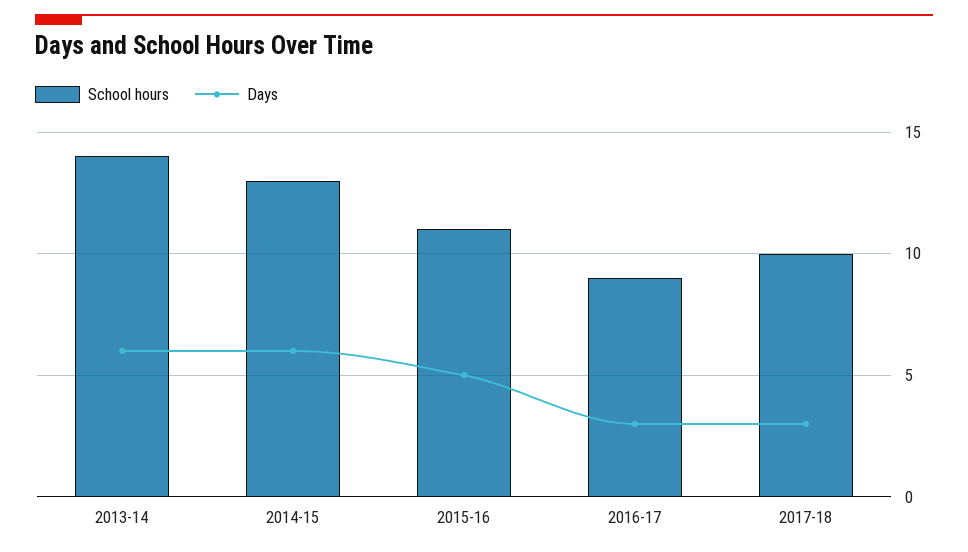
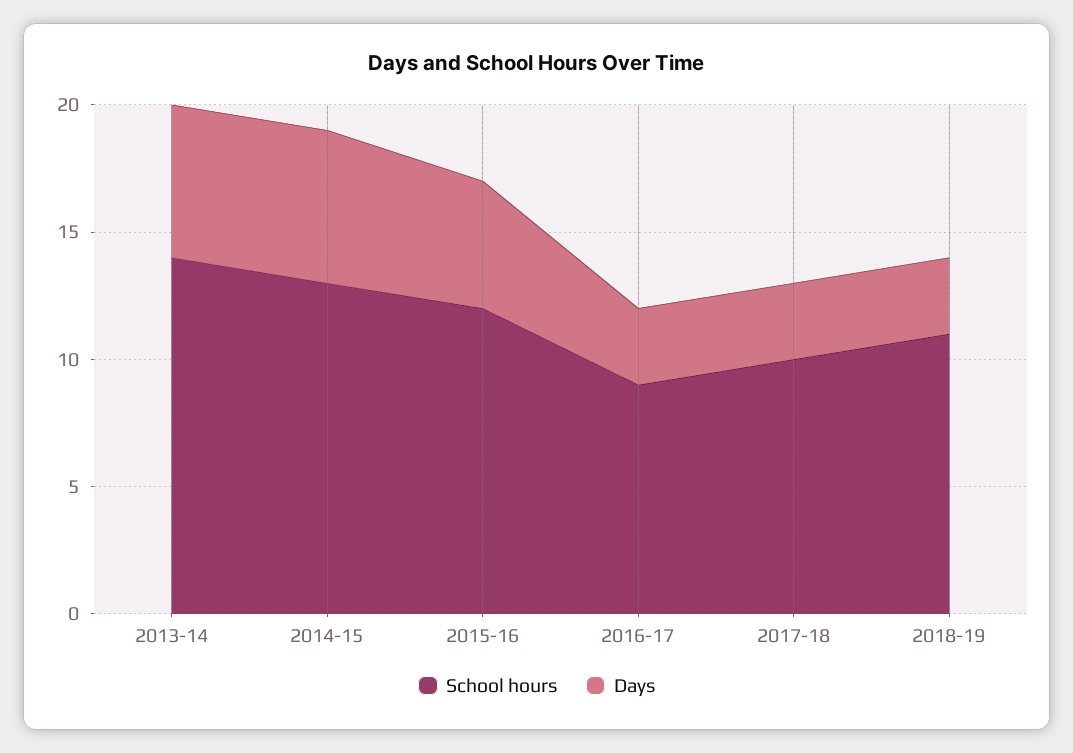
School hours, 2015-16: 11 -> 12
School hours, 2018-19: none -> 11
Days, 2018-19: none -> 3

